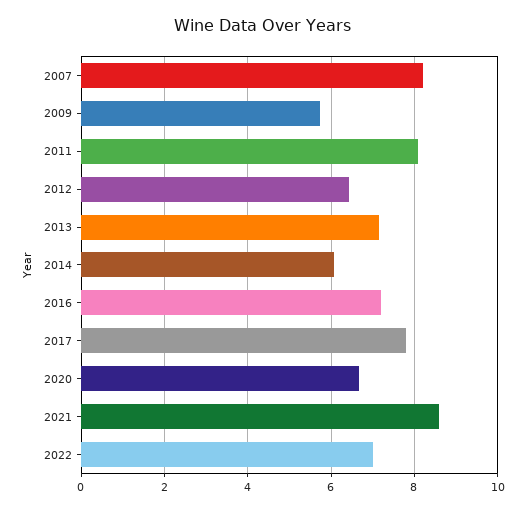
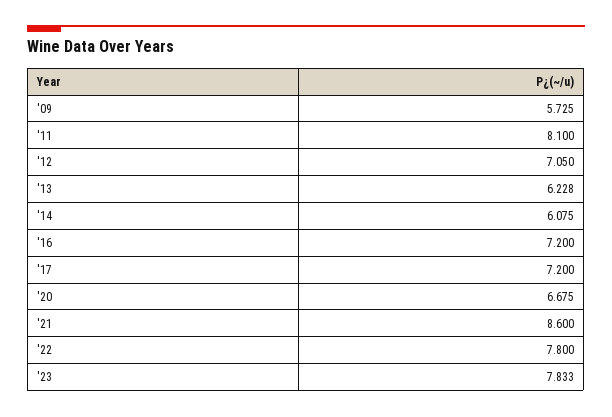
2007: 8.2 -> none
2012: 6.4 -> 7.05
2013: 7.2 -> 6.228
2017: 7.8 -> 7.2
2022: 7 -> 7.8
'23: none -> 7.833

